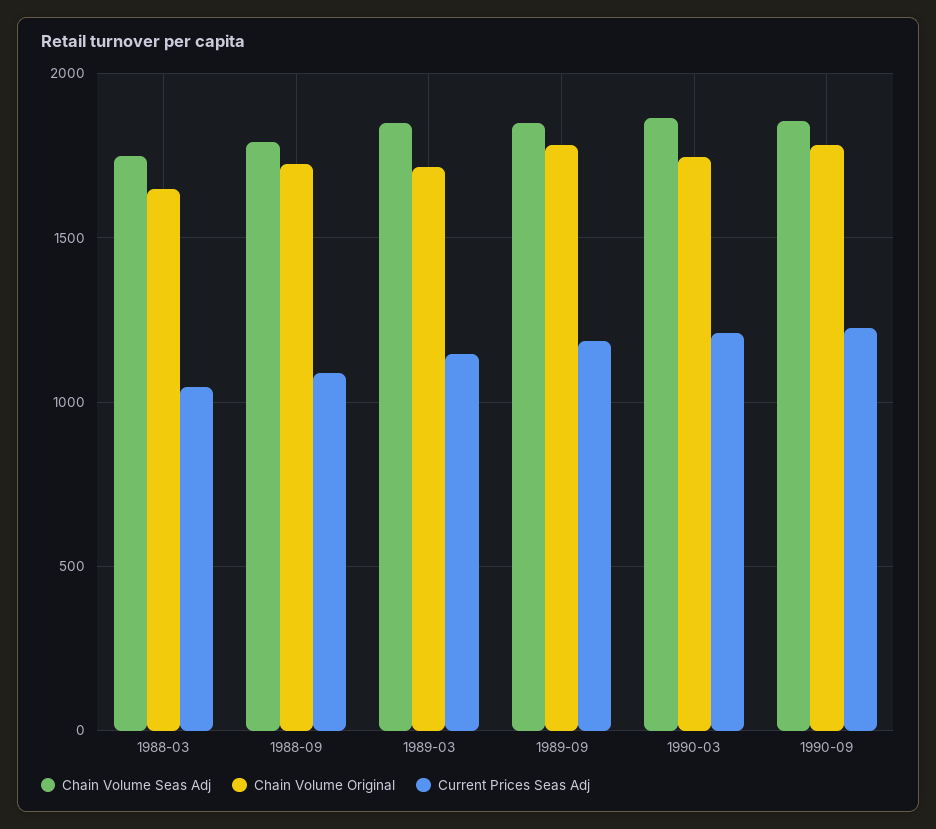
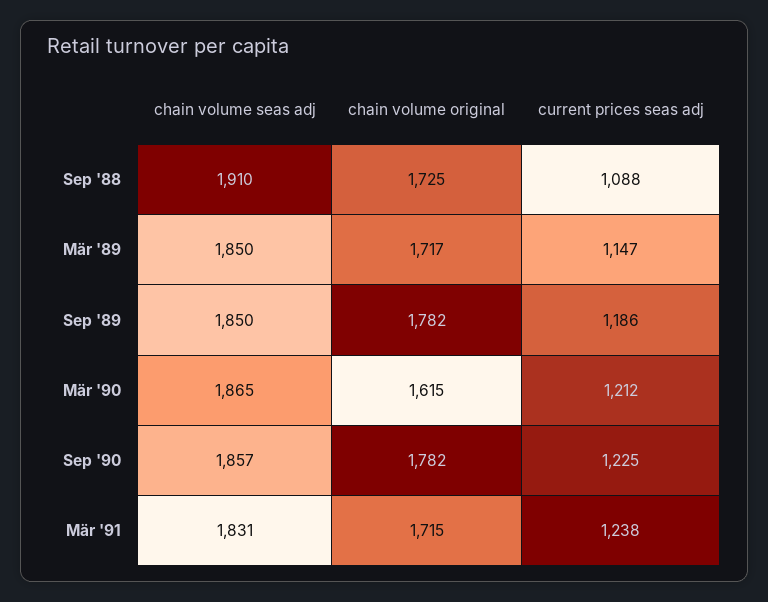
Chain Volume Seas Adj, 1988-03: 1750 -> none
Chain Volume Original, 1988-03: 1650 -> none
Current Prices Seas Adj, 1988-03: 1050 -> none
Chain Volume Seas Adj, 1988-09: 1800 -> 1910
Chain Volume Original, 1990-03: 1750 -> 1615
Chain Volume Seas Adj, Mär '91: none -> 1831
Chain Volume Original, Mär '91: none -> 1715
Current Prices Seas Adj, Mär '91: none -> 1238

